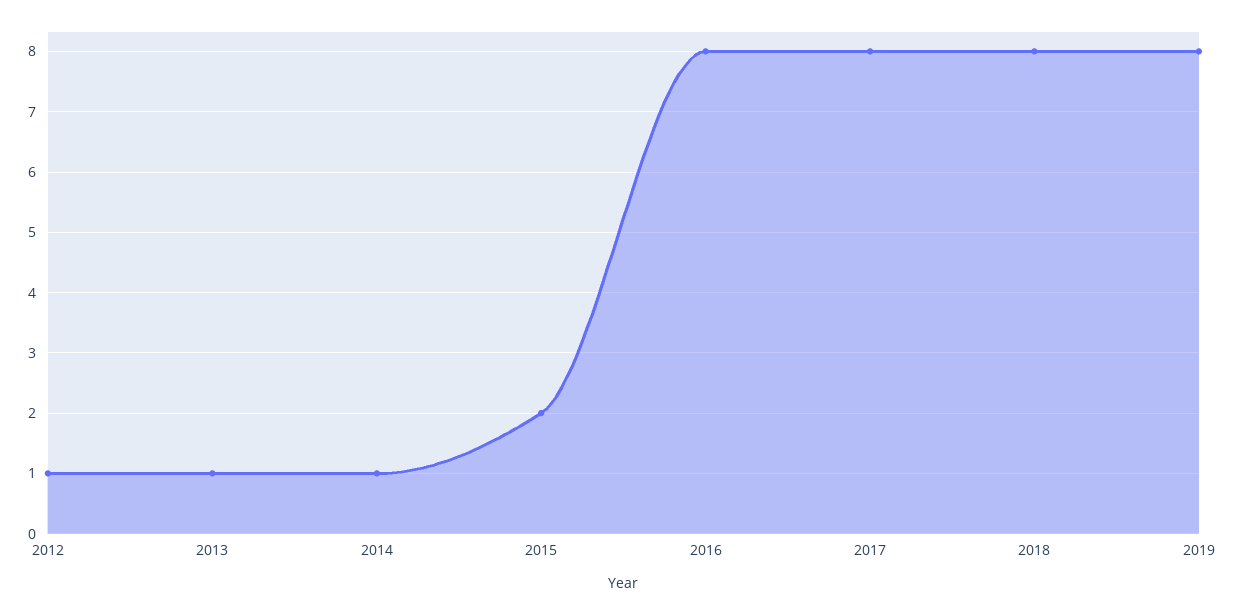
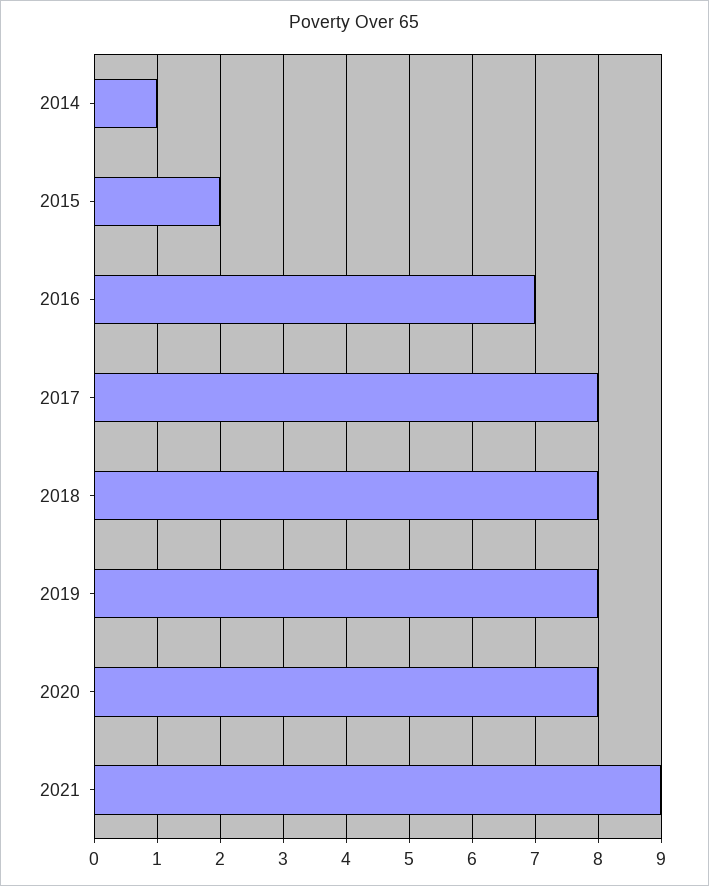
2012: 1 -> none
2013: 1 -> none
2016: 8 -> 7
2020: none -> 8
2021: none -> 9

